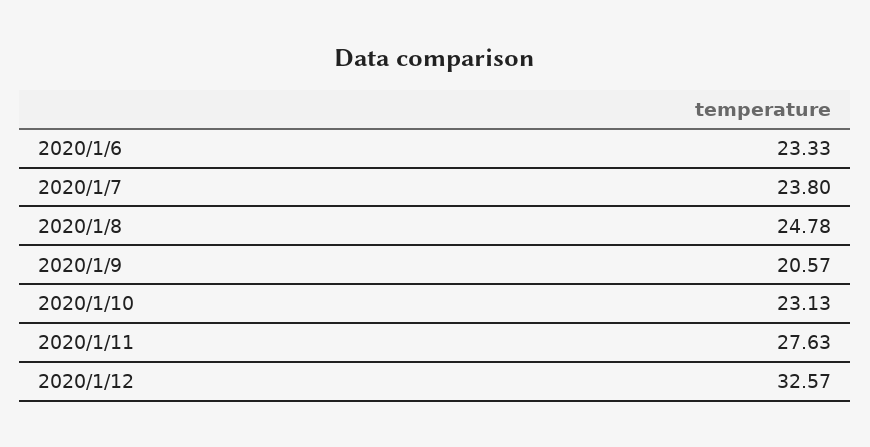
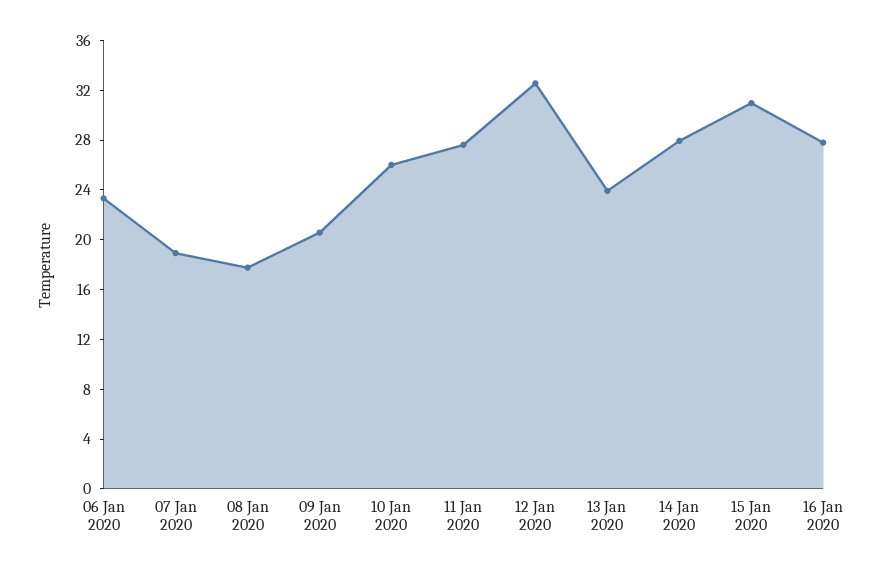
2020/1/7: 23.8 -> 19
2020/1/8: 24.78 -> 18
2020/1/10: 23.13 -> 26
13 Jan 2020: none -> 24
14 Jan 2020: none -> 28
15 Jan 2020: none -> 31
16 Jan 2020: none -> 28

